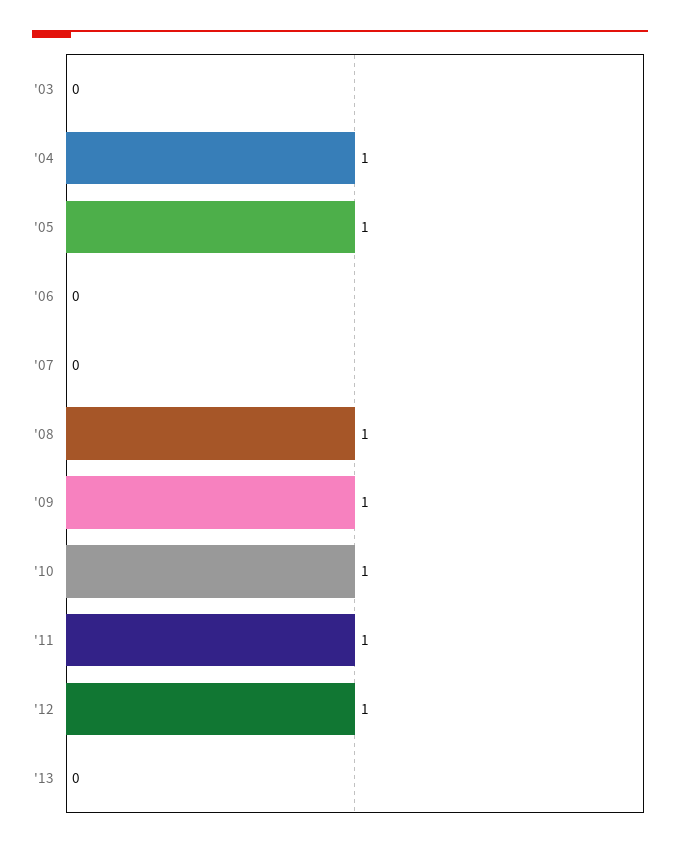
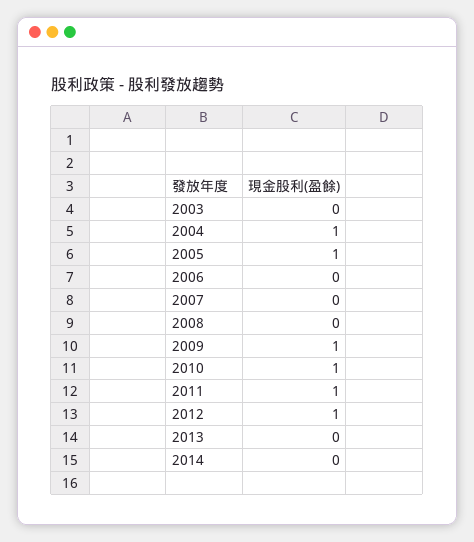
'08: 1 -> 0
2014: none -> 0

